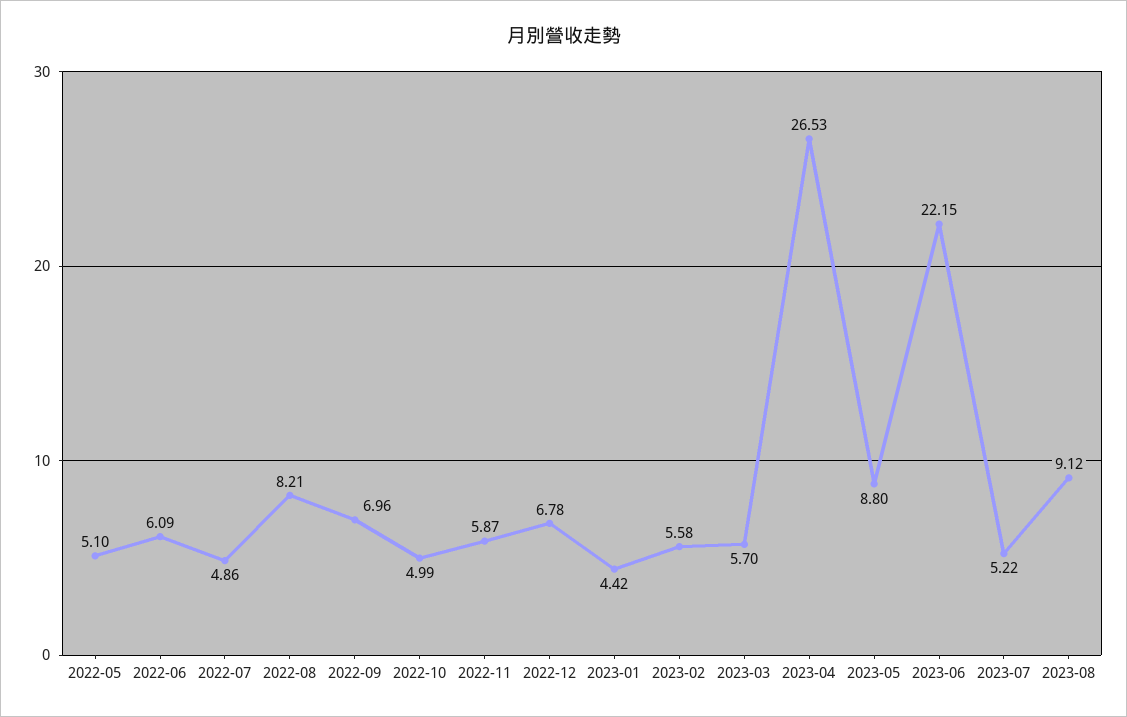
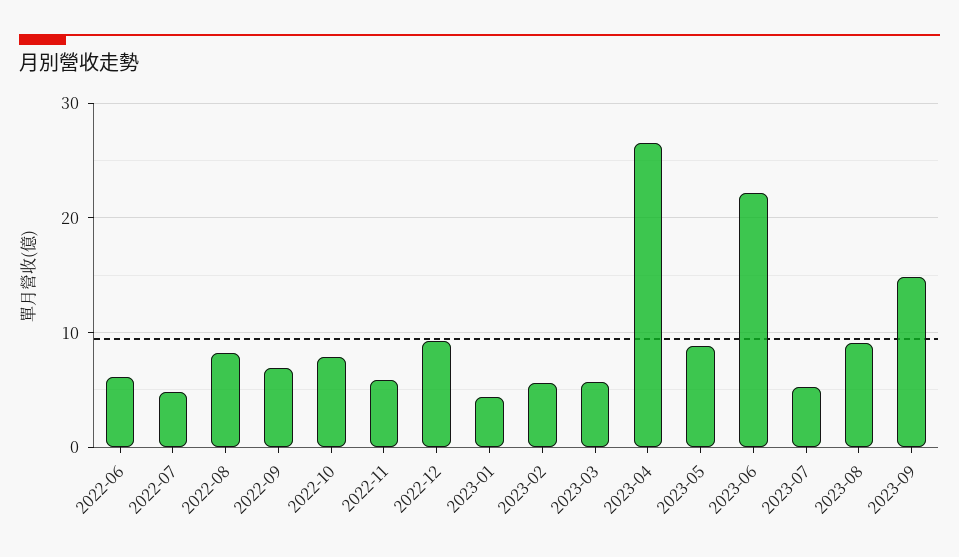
2022-05: 5.1 -> none
2022-10: 4.99 -> 8
2022-12: 6.78 -> 9
2023-09: none -> 15

